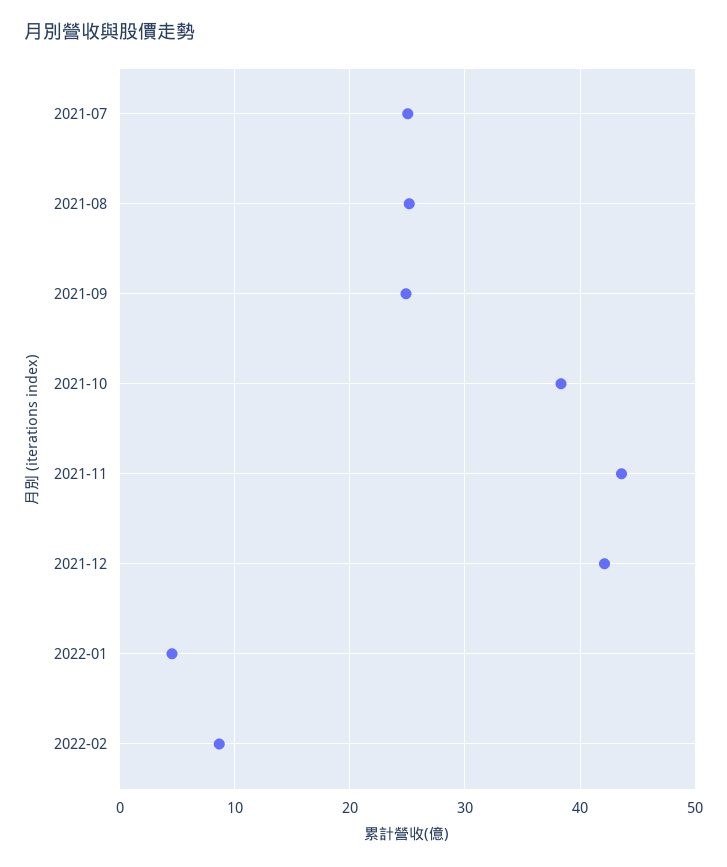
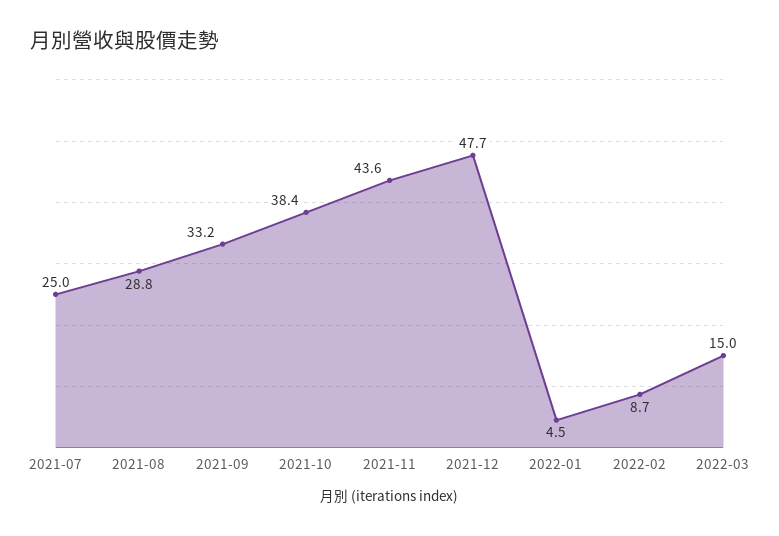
2021-08: 25 -> 28.8
2021-09: 25 -> 33.2
2021-12: 42 -> 47.7
2022-03: none -> 15

